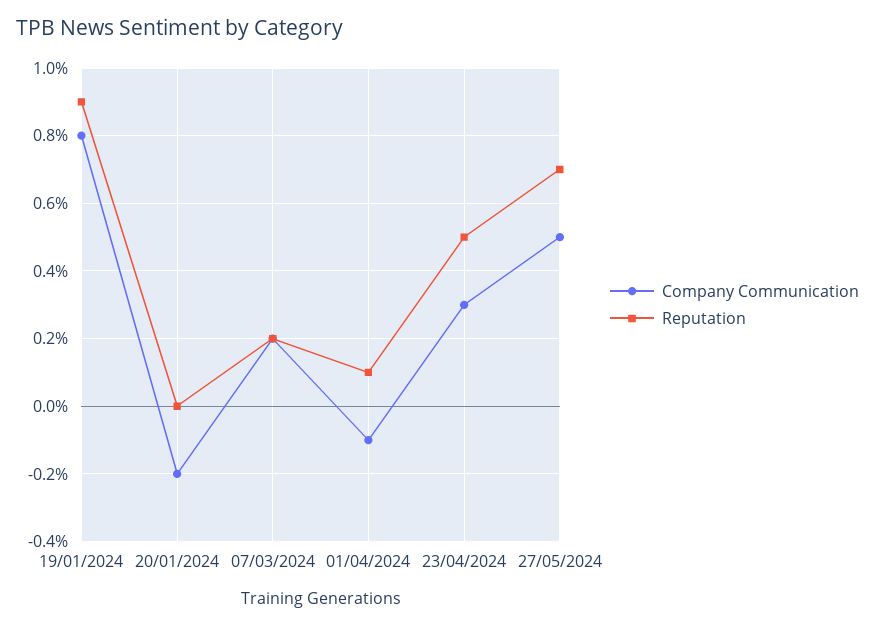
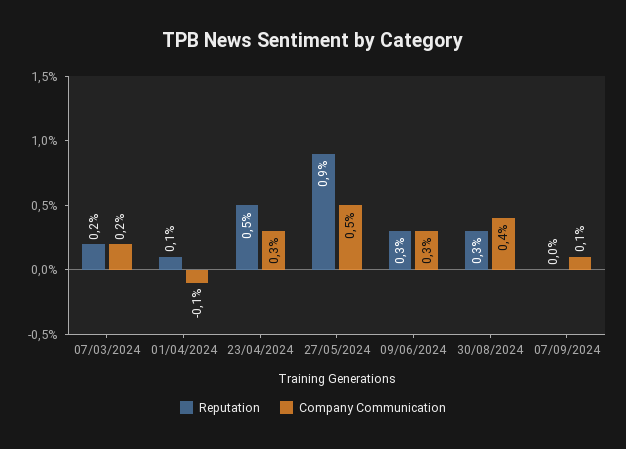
Company Communication, 19/01/2024: 0.8 -> none
Reputation, 19/01/2024: 0.9 -> none
Company Communication, 20/01/2024: -0.2 -> none
Reputation, 20/01/2024: 0 -> none
Reputation, 27/05/2024: 0.7 -> 0.9
Reputation, 09/06/2024: none -> 0.3
Company Communication, 09/06/2024: none -> 0.3
Reputation, 30/08/2024: none -> 0.3
Company Communication, 30/08/2024: none -> 0.4
Reputation, 07/09/2024: none -> 0
Company Communication, 07/09/2024: none -> 0.1

